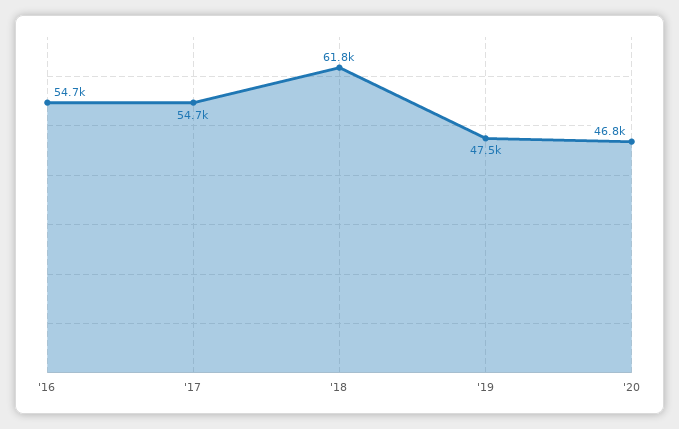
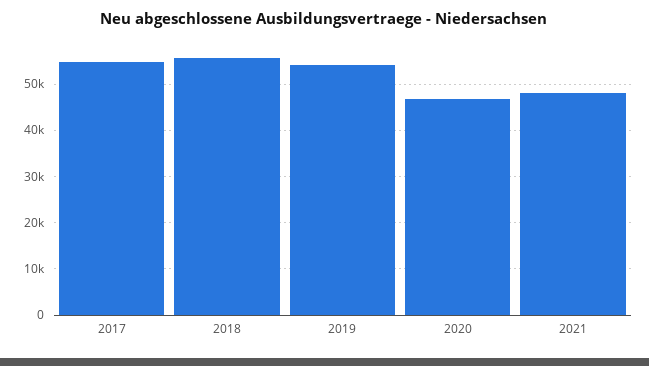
'16: 54700 -> none
'18: 61800 -> 56000
'19: 47500 -> 54000
2021: none -> 48000

